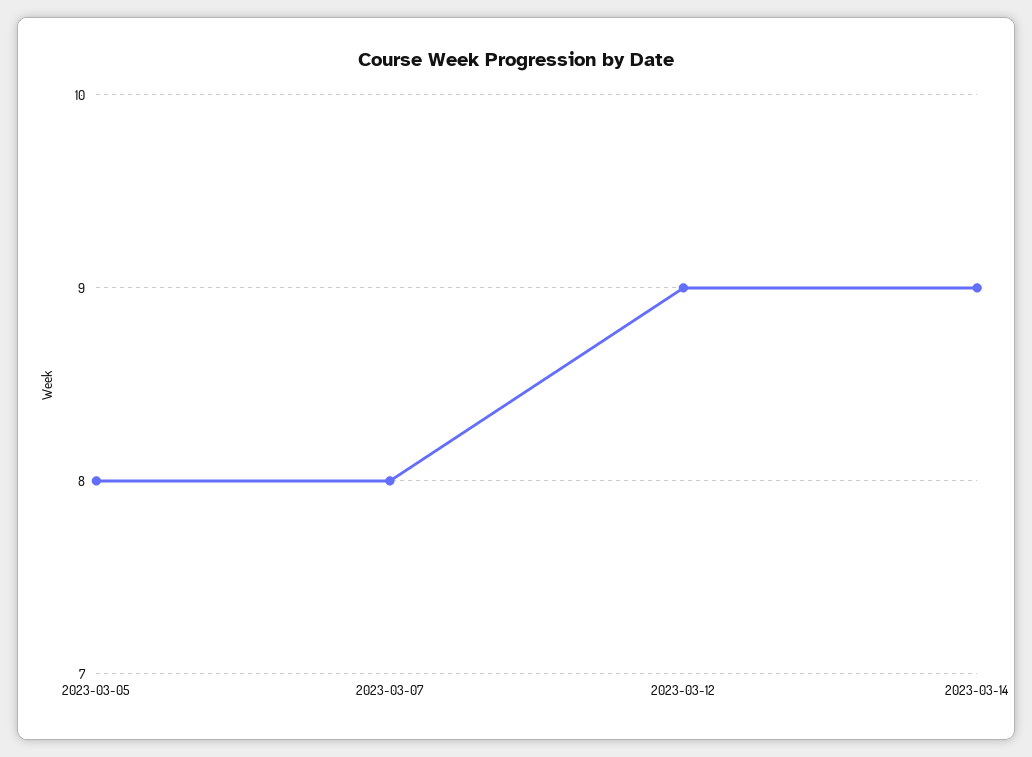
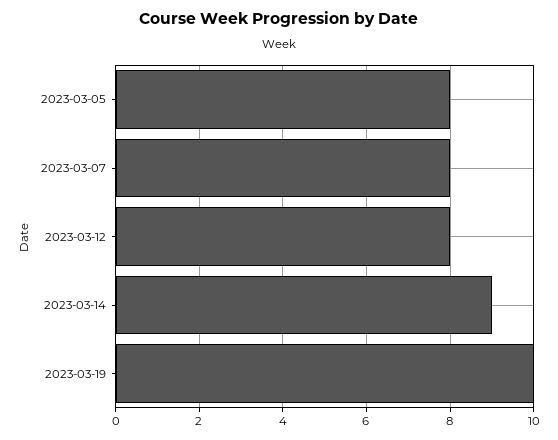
2023-03-12: 9 -> 8
2023-03-19: none -> 10

